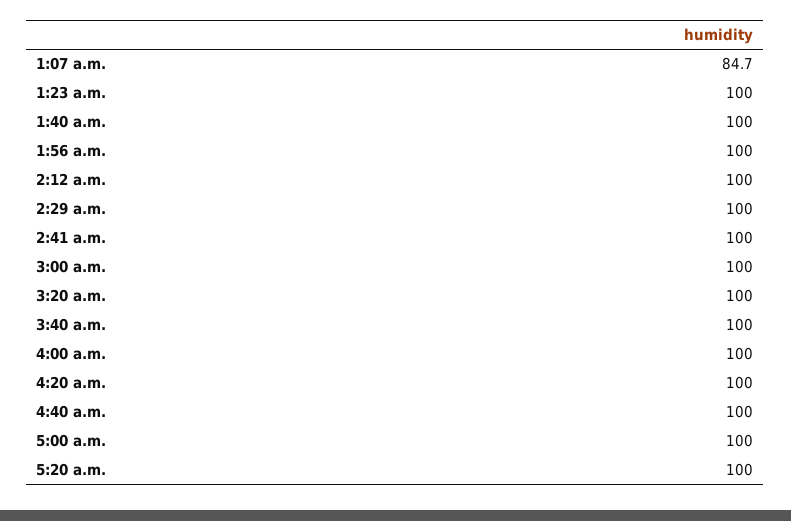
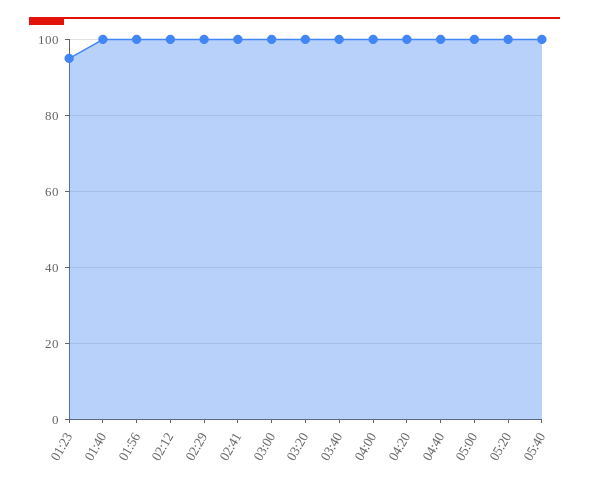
1:07 a.m.: 84.7 -> none
1:23 a.m.: 100 -> 95
05:40: none -> 100

